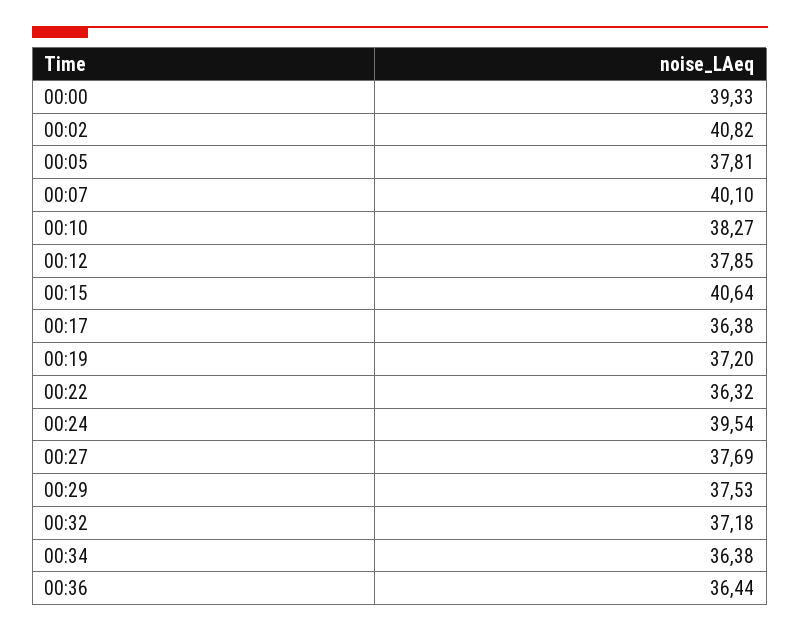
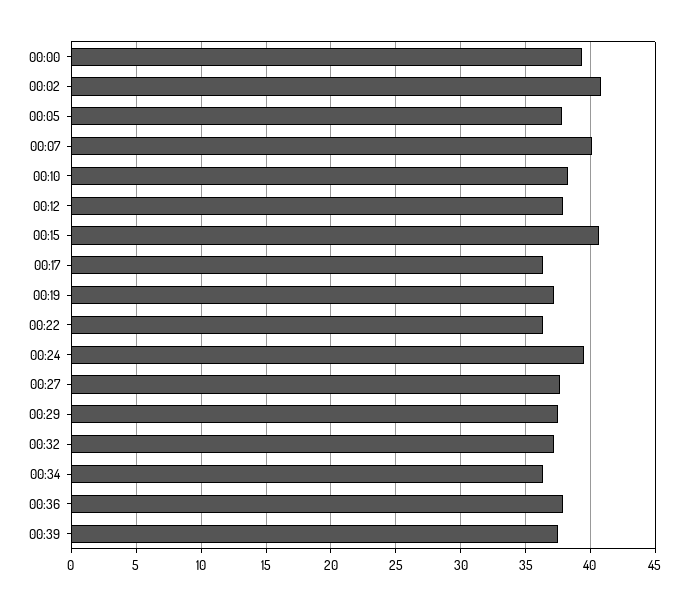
00:36: 36.44 -> 38
00:39: none -> 37.5

